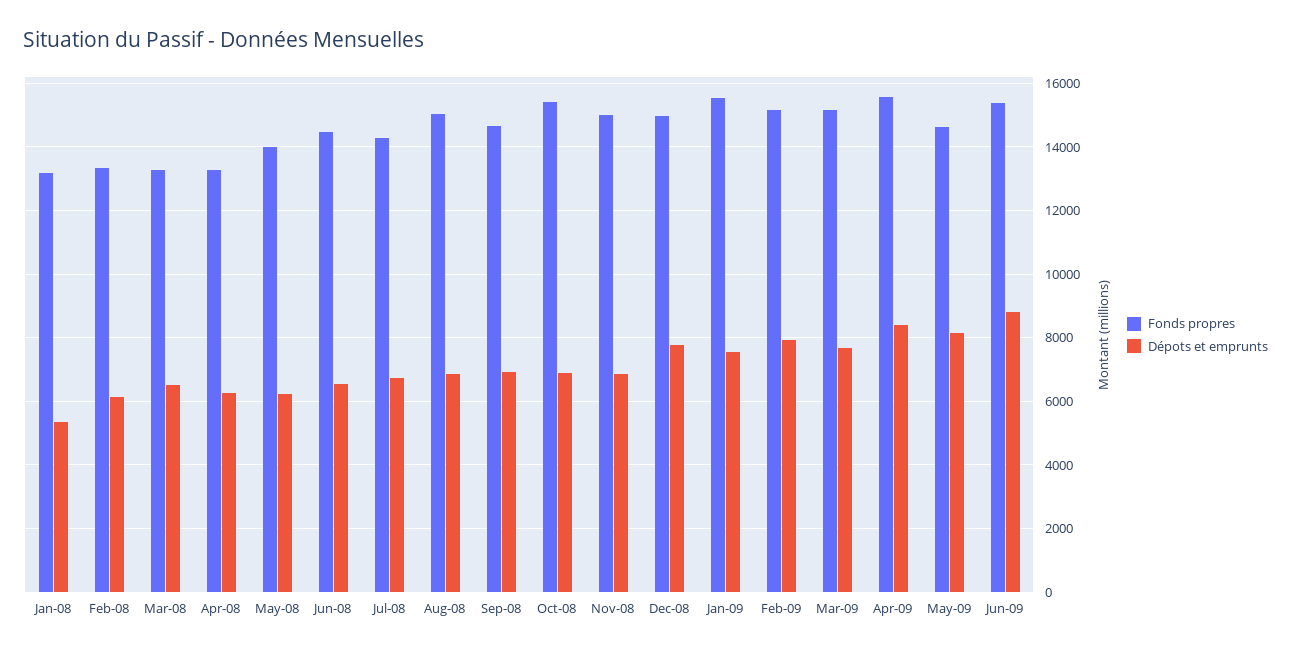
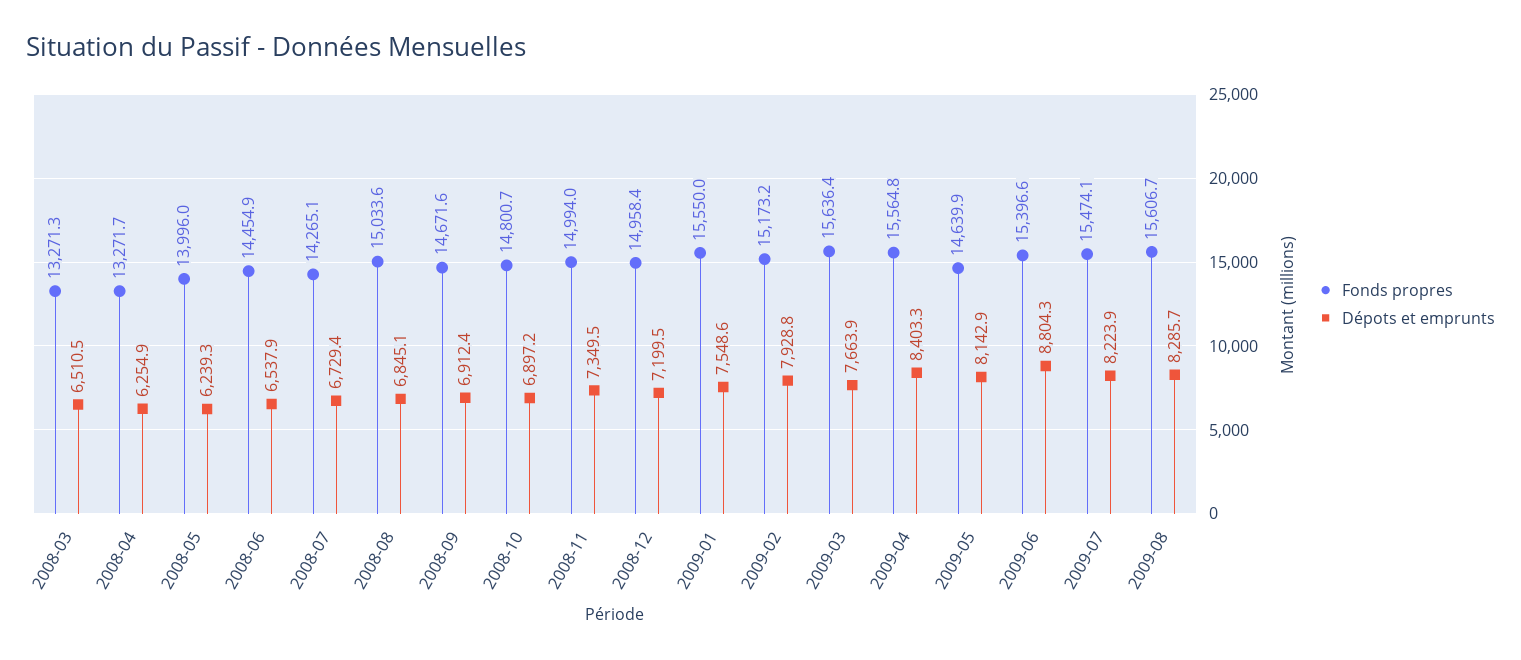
Fonds propres, Jan-08: 13200 -> none
Dépots et emprunts, Jan-08: 5400 -> none
Fonds propres, Feb-08: 13400 -> none
Dépots et emprunts, Feb-08: 6200 -> none
Fonds propres, Oct-08: 15400 -> 14800.7
Dépots et emprunts, Nov-08: 6800 -> 7349.5
Dépots et emprunts, Dec-08: 7800 -> 7199.5
Fonds propres, Mar-09: 15200 -> 15636.4
Fonds propres, 2009-07: none -> 15474.1
Dépots et emprunts, 2009-07: none -> 8223.9
Fonds propres, 2009-08: none -> 15606.7
Dépots et emprunts, 2009-08: none -> 8285.7

